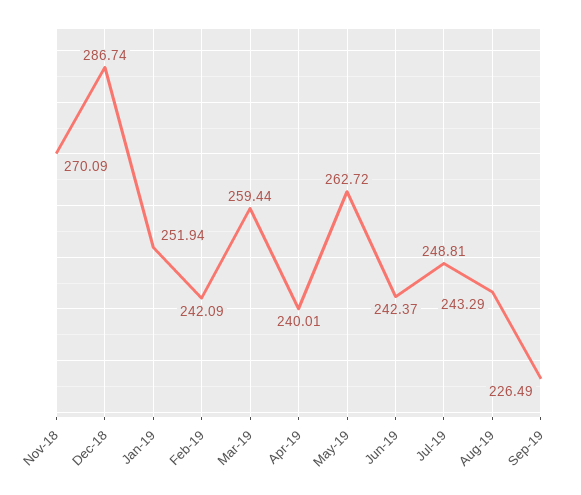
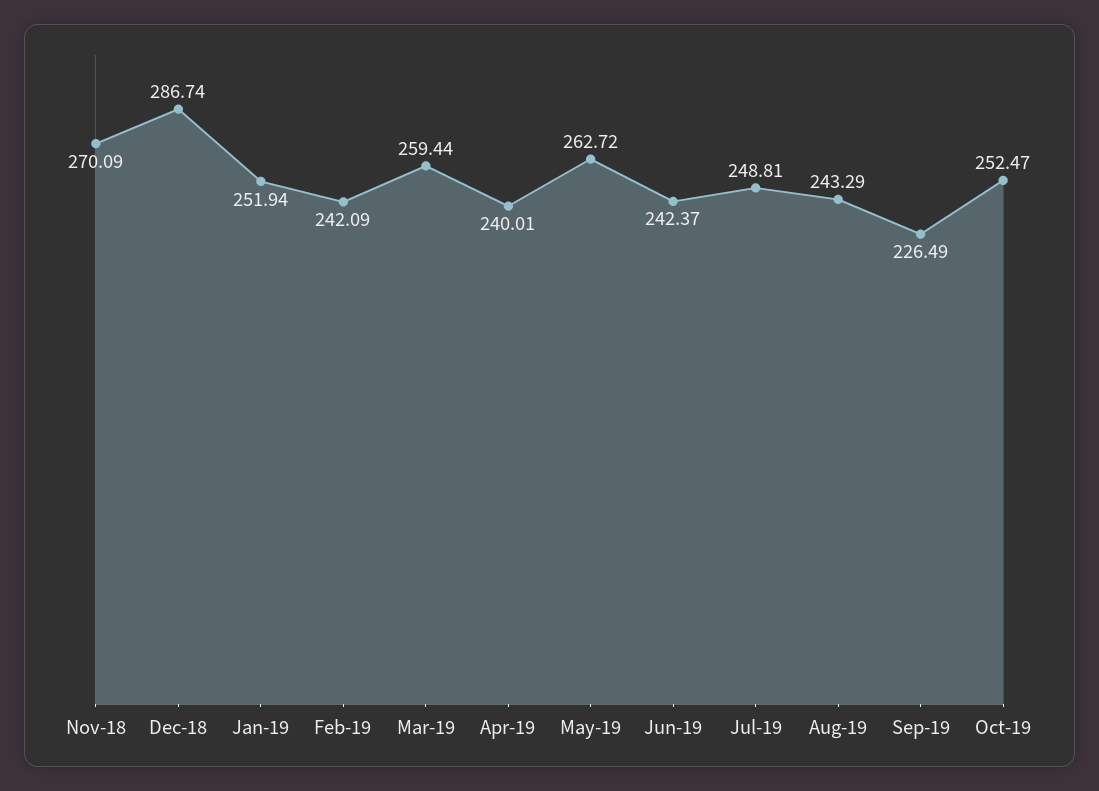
Oct-19: none -> 252.47

